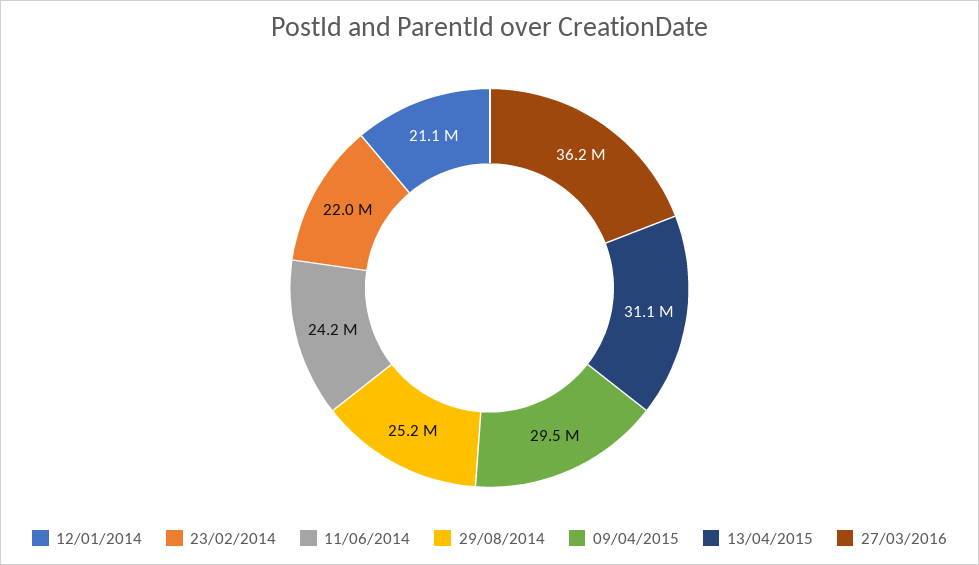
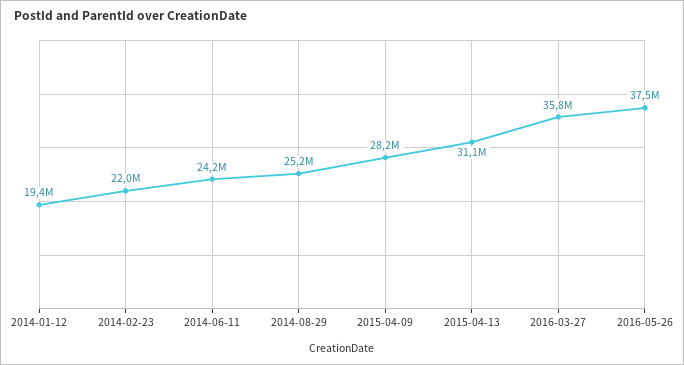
12/01/2014: 21100000 -> 19400000
09/04/2015: 29500000 -> 28200000
27/03/2016: 36200000 -> 35800000
2016-05-26: none -> 37500000

